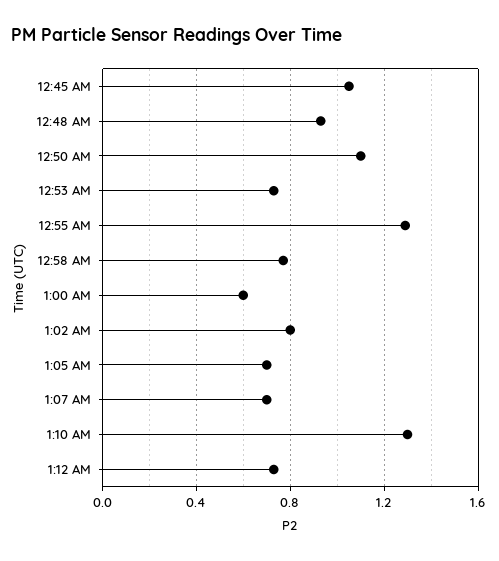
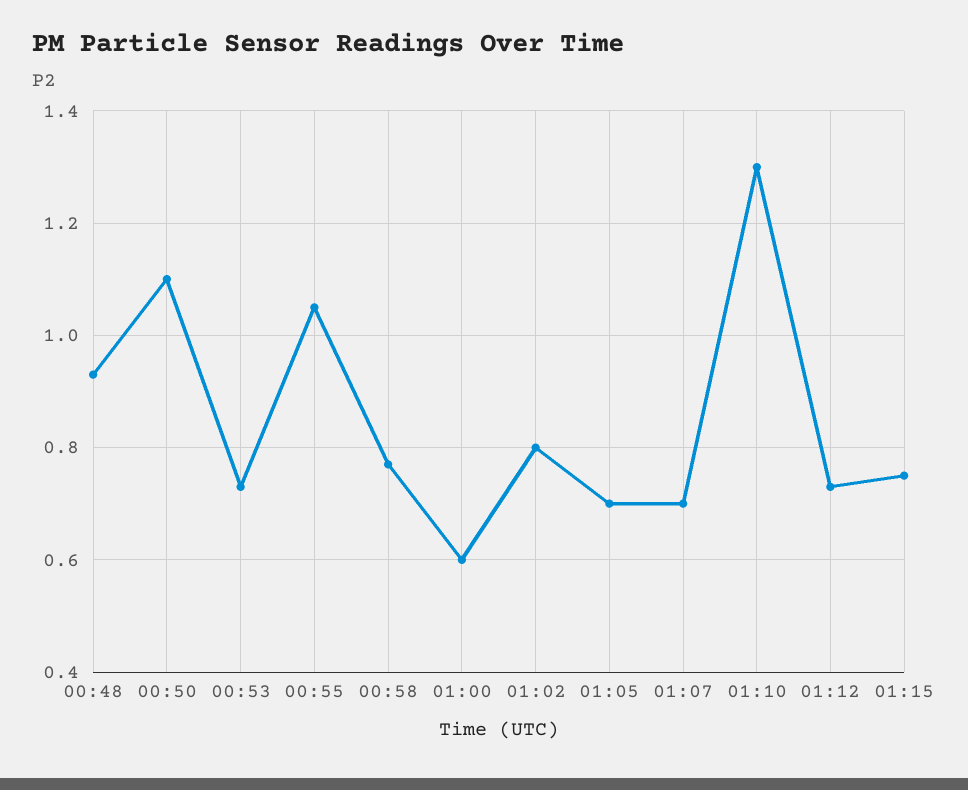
12:45 AM: 1.05 -> none
12:55 AM: 1.3 -> 1.05
01:15: none -> 0.75

